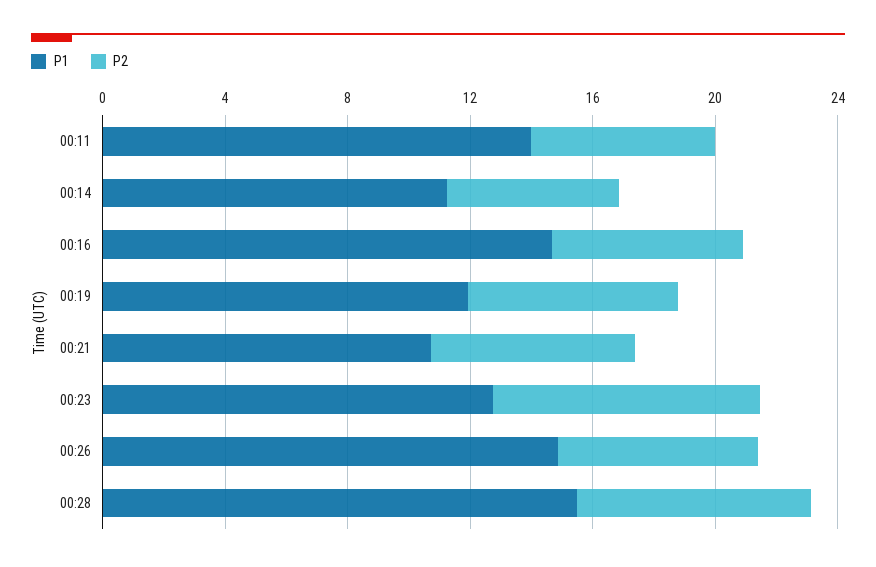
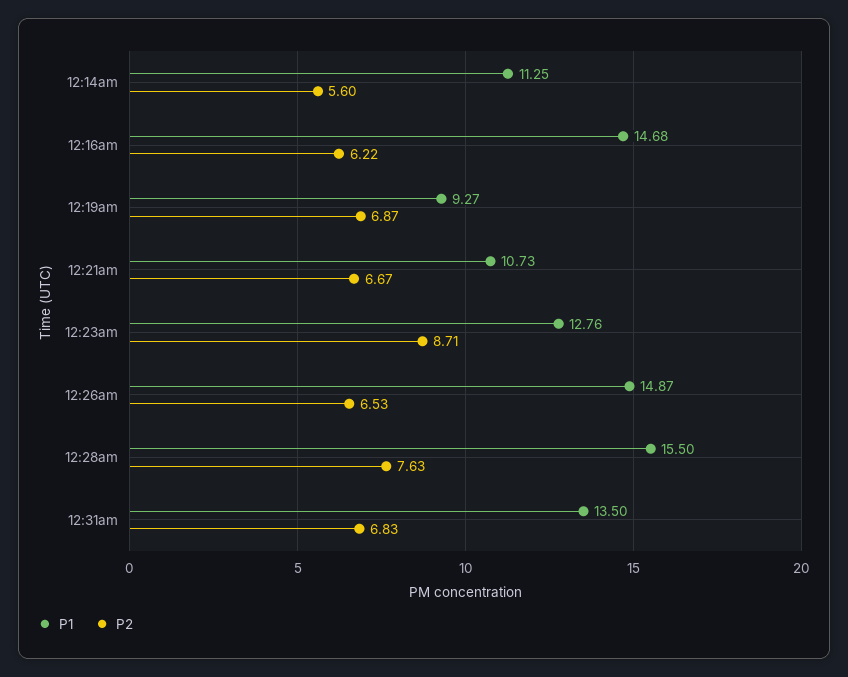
P1, 00:11: 14 -> none
P2, 00:11: 6 -> none
P1, 00:19: 12 -> 9.27
P1, 12:31am: none -> 13.5
P2, 12:31am: none -> 6.83

